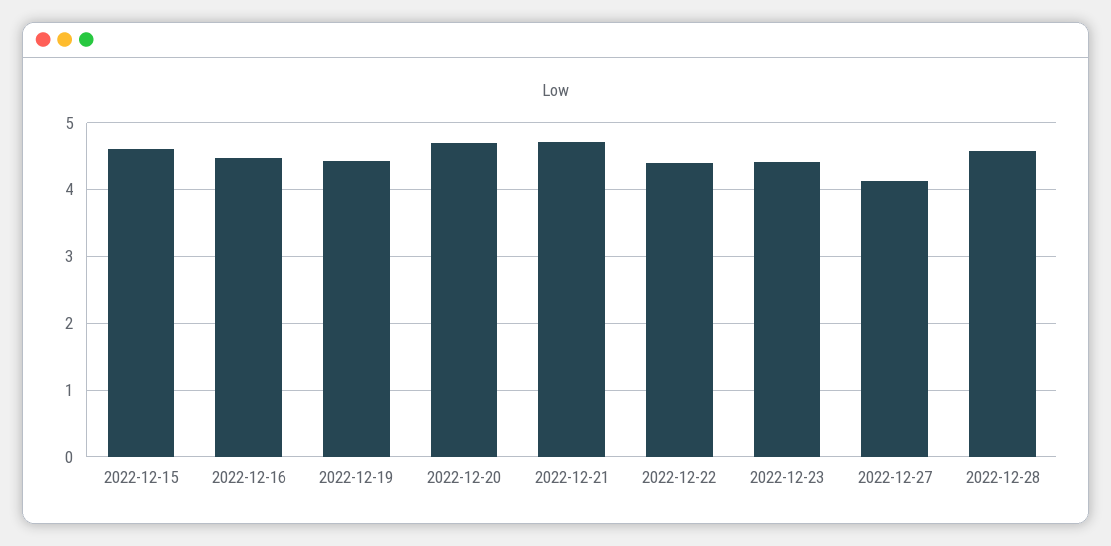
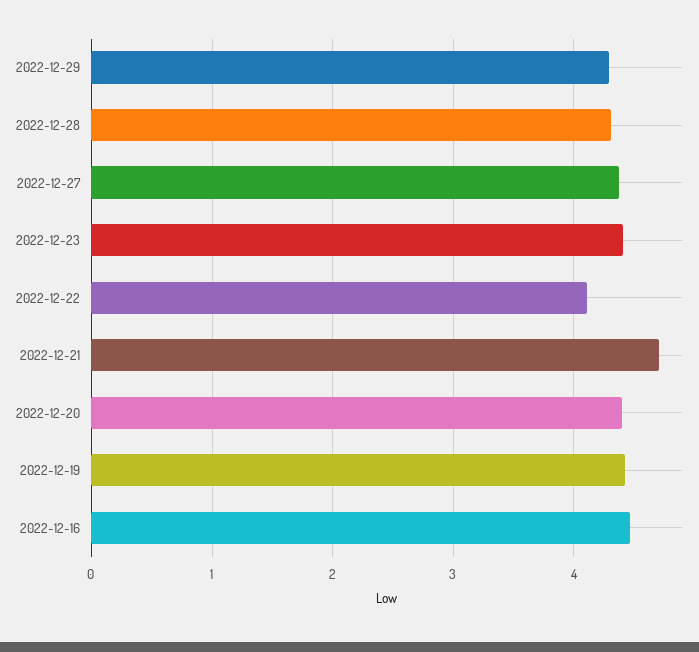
2022-12-15: 4.6 -> none
2022-12-20: 4.7 -> 4.4
2022-12-22: 4.4 -> 4.1
2022-12-27: 4.1 -> 4.4
2022-12-28: 4.6 -> 4.3
2022-12-29: none -> 4.3

